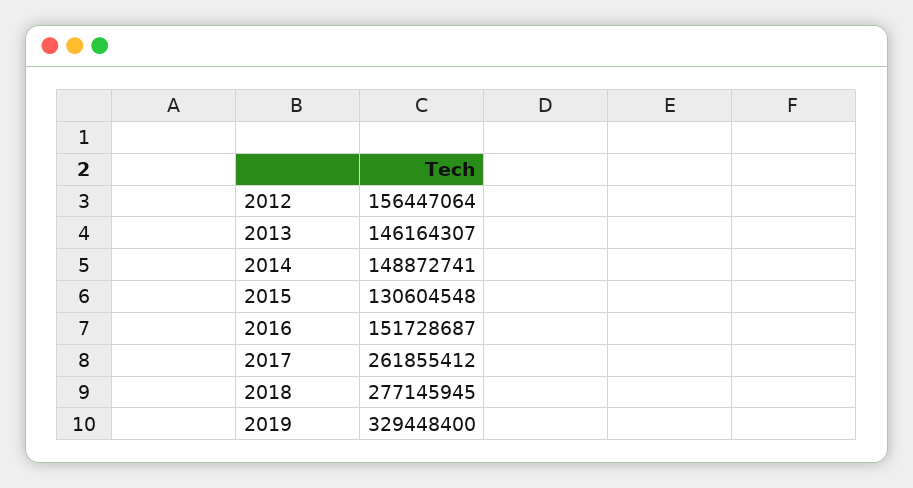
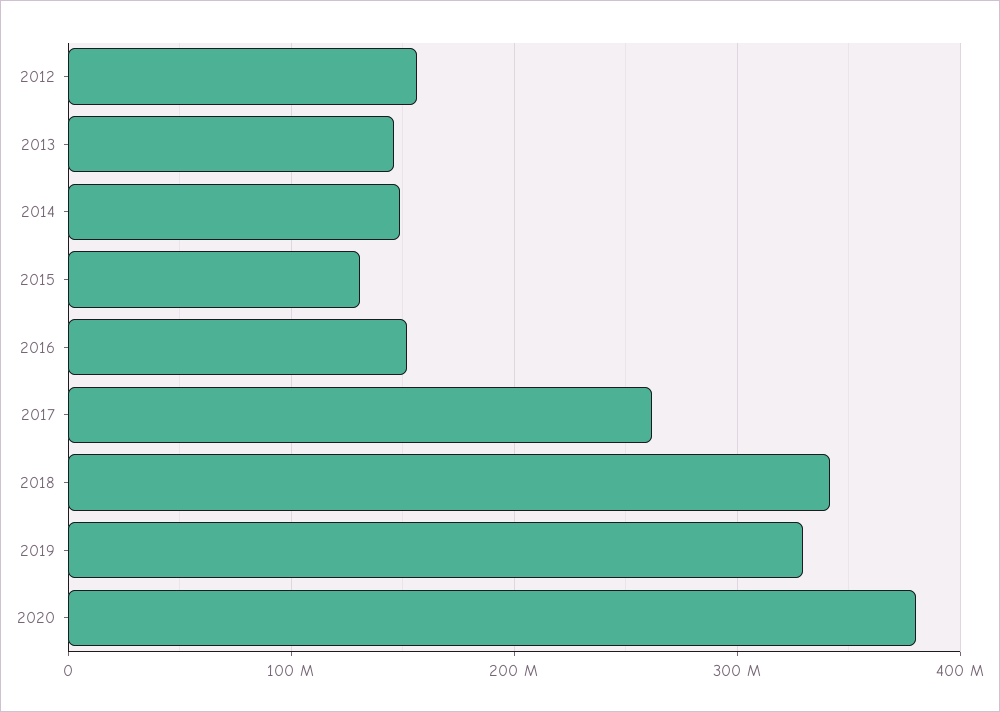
2018: 277145945 -> 340000000
2020: none -> 380000000

